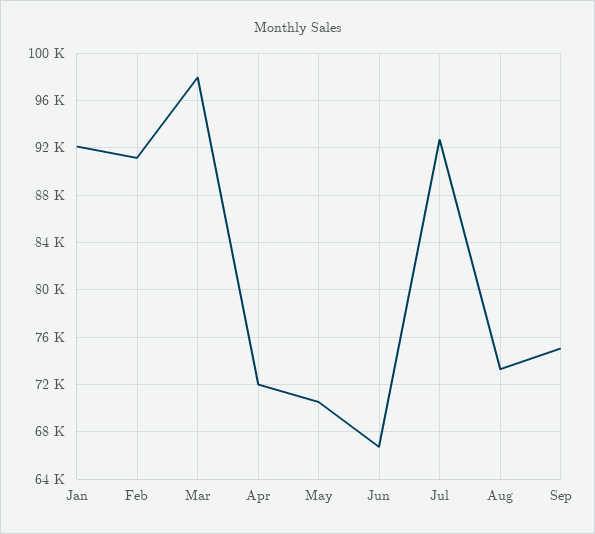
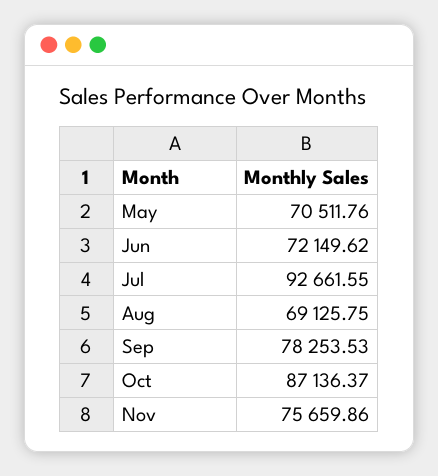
Jan: 92000 -> none
Feb: 91000 -> none
Mar: 98000 -> none
Apr: 72000 -> none
Jun: 67000 -> 72149.62
Aug: 73000 -> 69125.75
Sep: 75000 -> 78253.53
Oct: none -> 87136.37
Nov: none -> 75659.86

